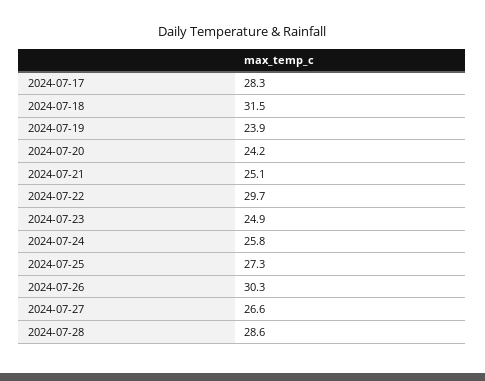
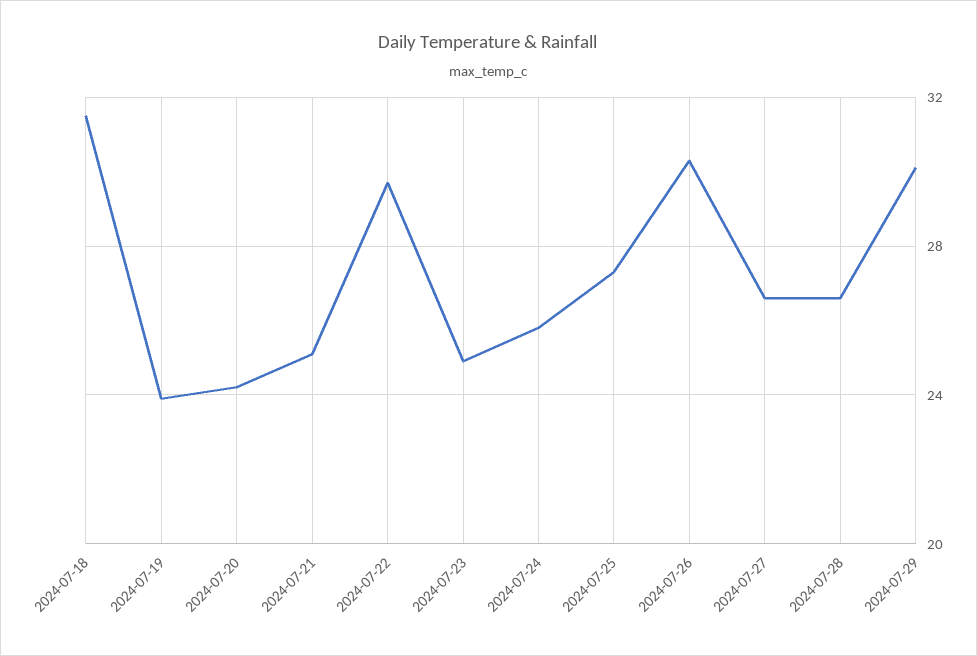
2024-07-17: 28.3 -> none
2024-07-28: 28.6 -> 26.5
2024-07-29: none -> 30

